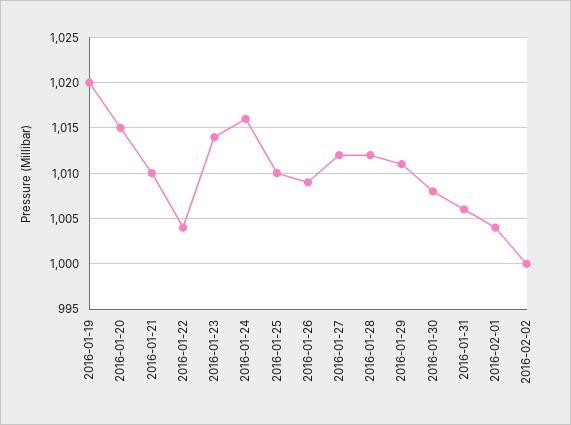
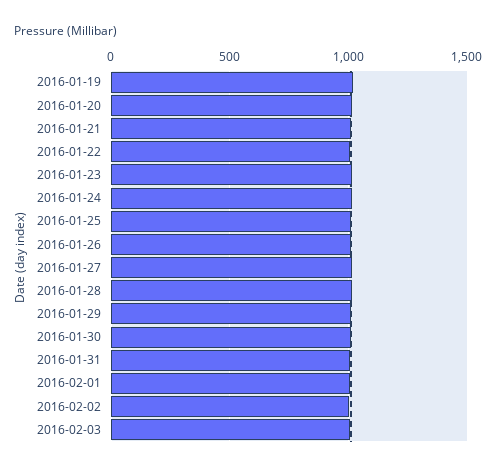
2016-02-03: none -> 1000

